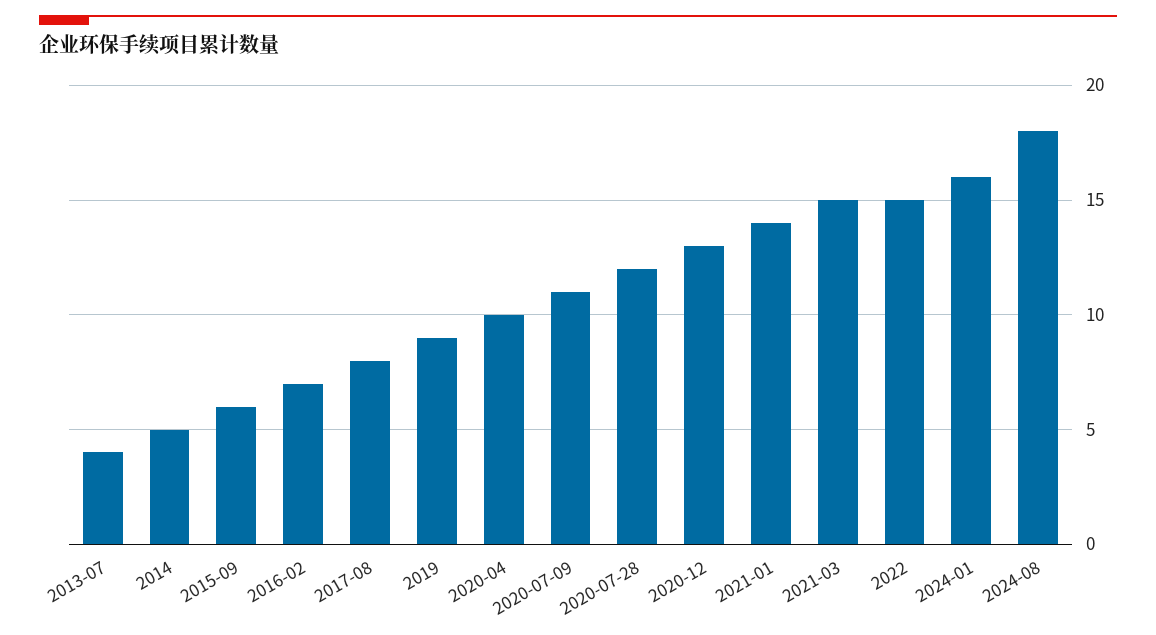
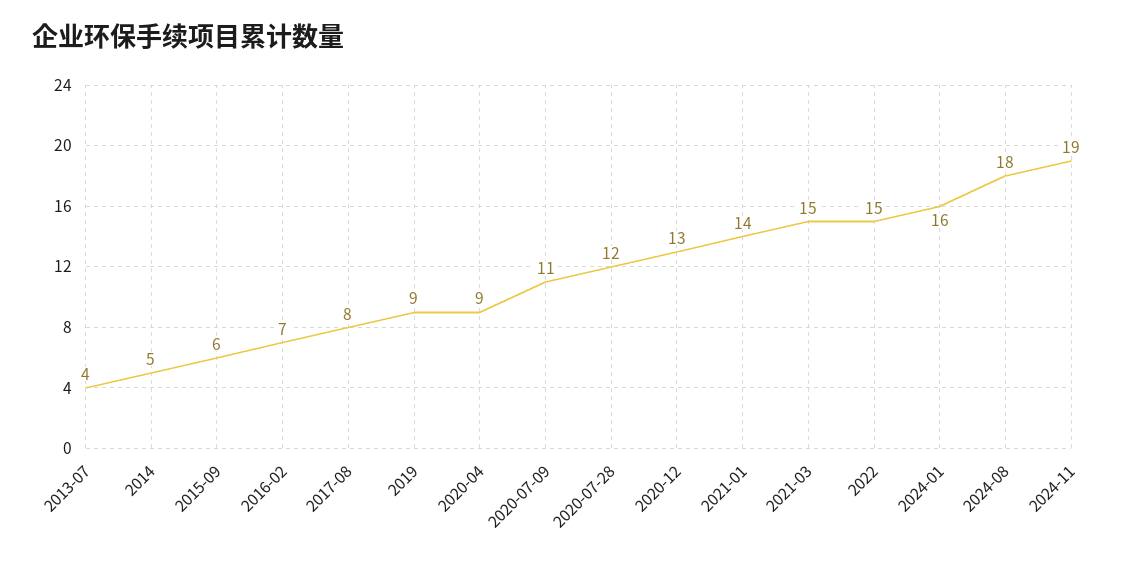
2020-04: 10 -> 9
2024-11: none -> 19

